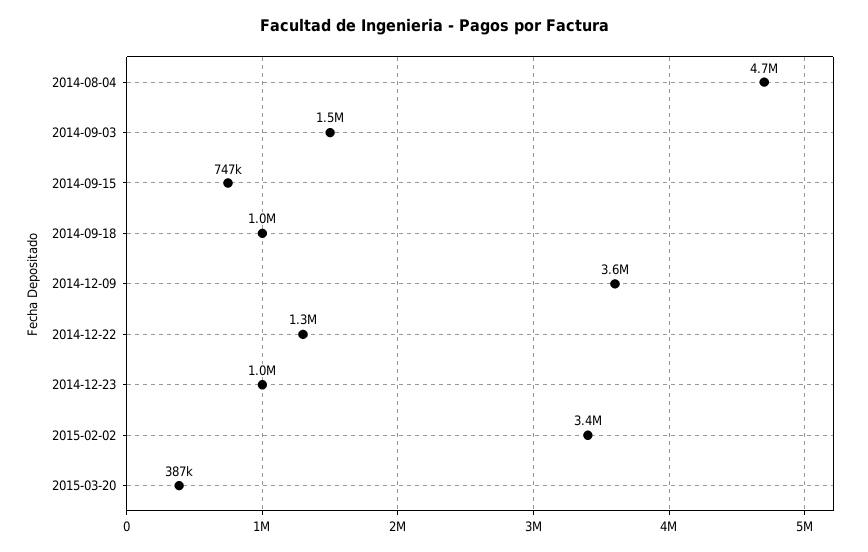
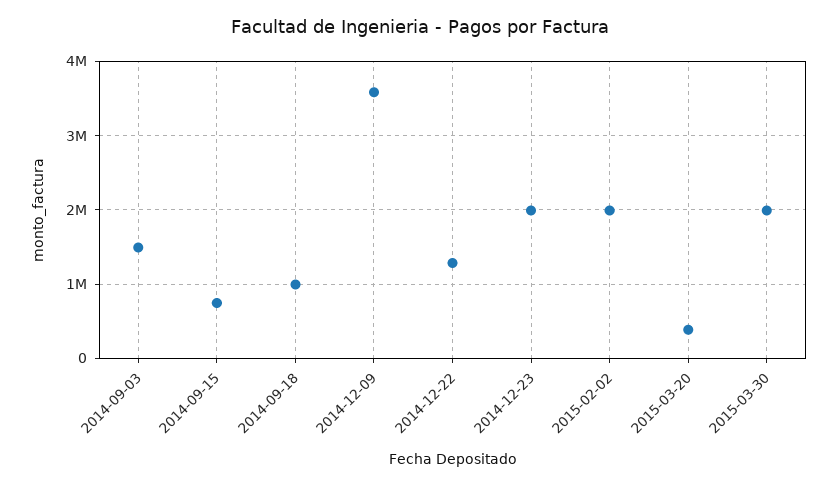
2014-08-04: 4700000 -> none
2014-12-23: 1000000 -> 2000000
2015-02-02: 3400000 -> 2000000
2015-03-30: none -> 2000000

